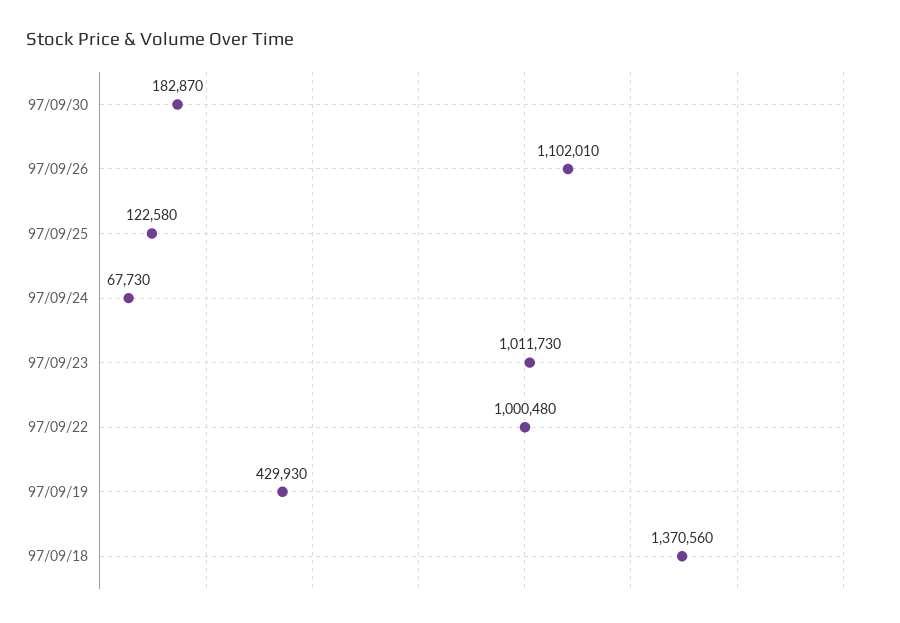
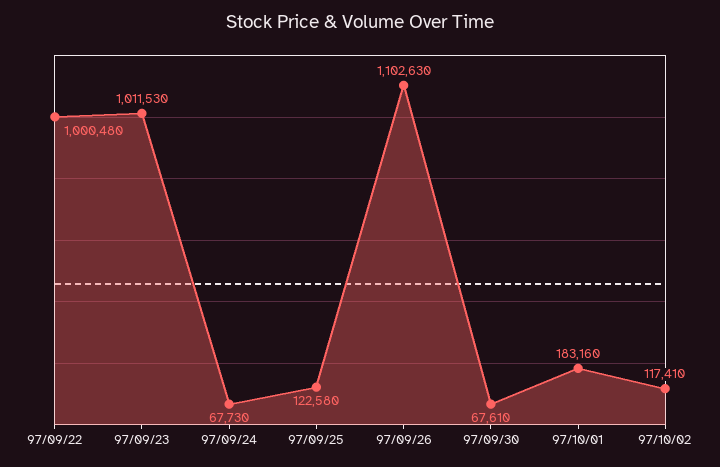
97/09/30: 182870 -> 67610
97/09/26: 1102010 -> 1102630
97/09/23: 1011730 -> 1011530
97/09/19: 429930 -> none
97/09/18: 1370560 -> none
97/10/01: none -> 183160
97/10/02: none -> 117410

